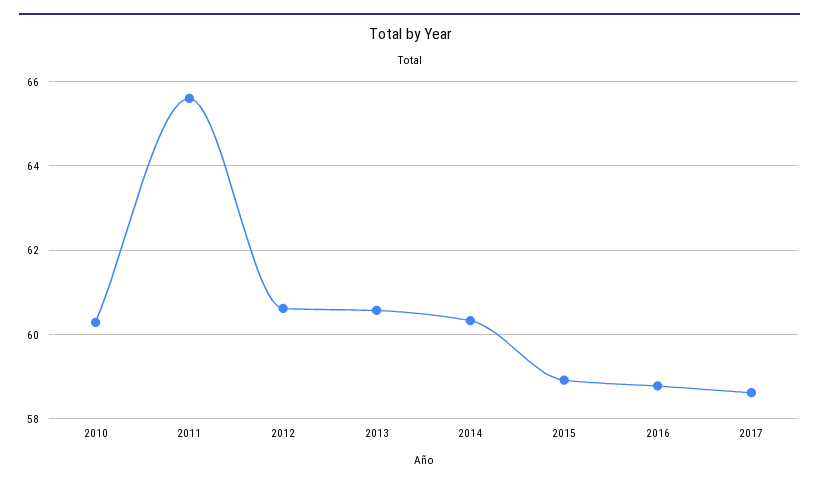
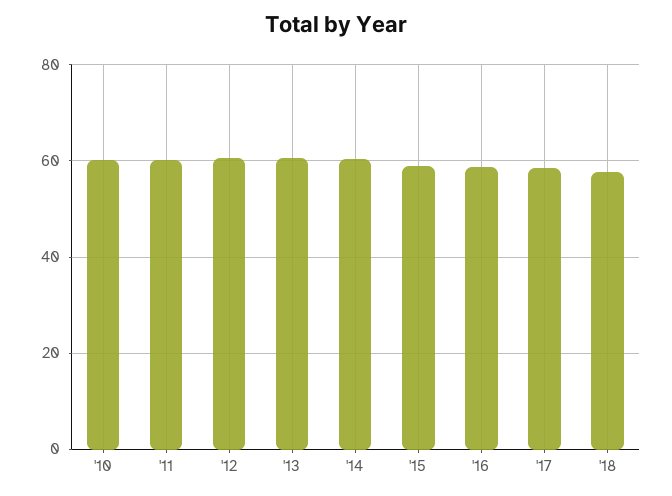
2011: 65.6 -> 60
'18: none -> 58

